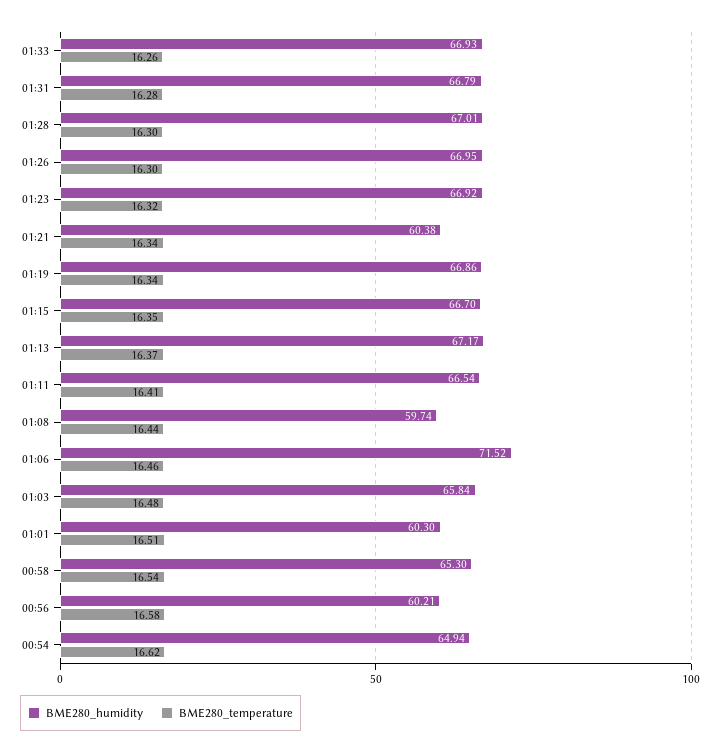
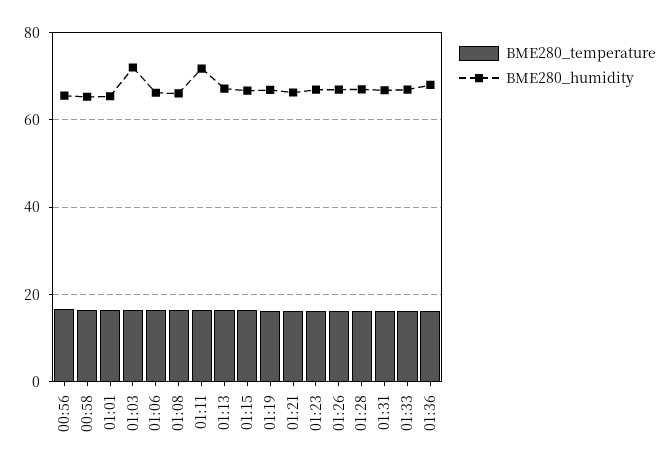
BME280_humidity, 01:21: 60.38 -> 66
BME280_humidity, 01:11: 66.54 -> 72
BME280_humidity, 01:08: 59.74 -> 66
BME280_humidity, 01:06: 71.52 -> 66
BME280_humidity, 01:03: 65.84 -> 72
BME280_humidity, 01:01: 60.3 -> 66
BME280_humidity, 00:56: 60.21 -> 66
BME280_humidity, 00:54: 64.94 -> none
BME280_temperature, 00:54: 16.62 -> none
BME280_temperature, 01:36: none -> 16
BME280_humidity, 01:36: none -> 68

